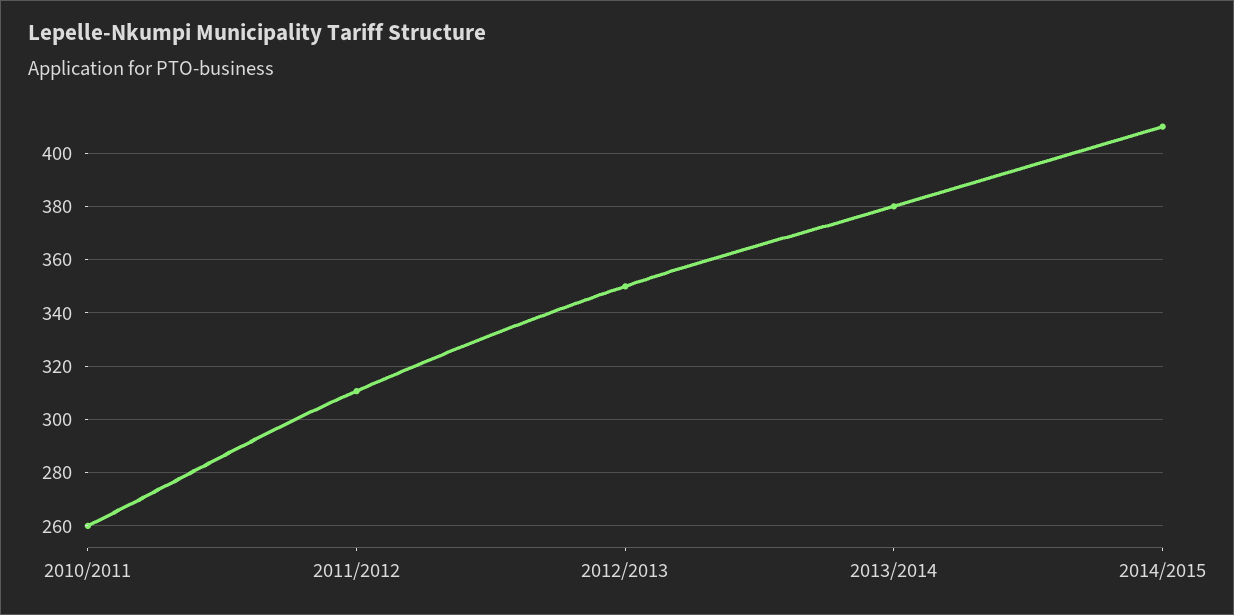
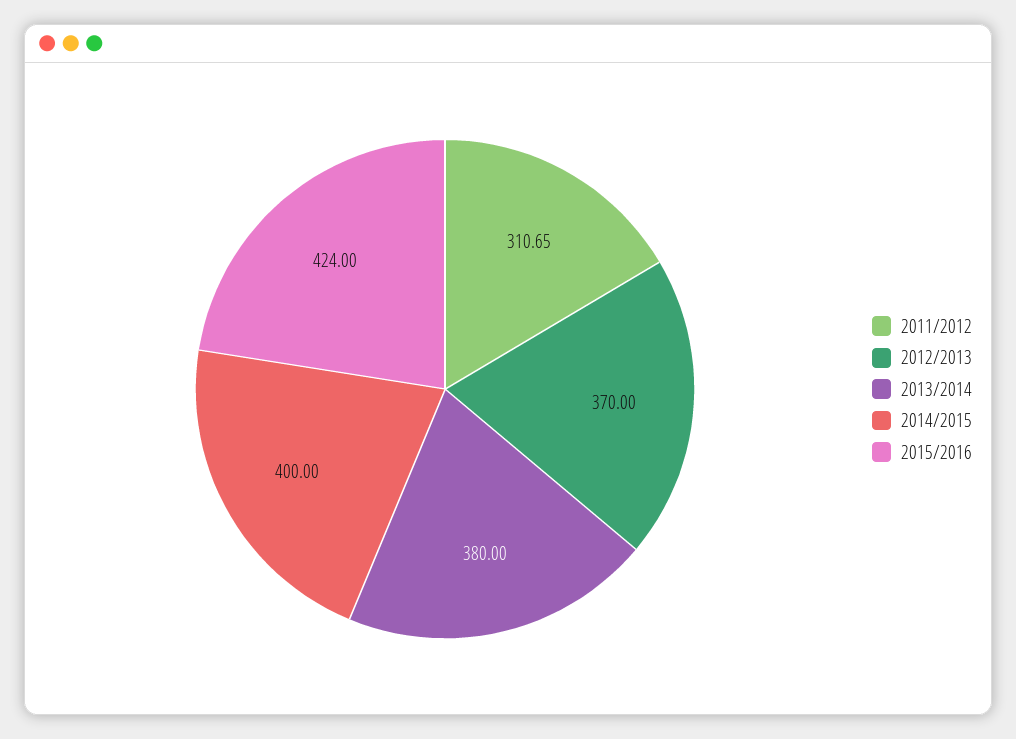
2010/2011: 260 -> none
2012/2013: 350 -> 370
2014/2015: 410 -> 400
2015/2016: none -> 424

